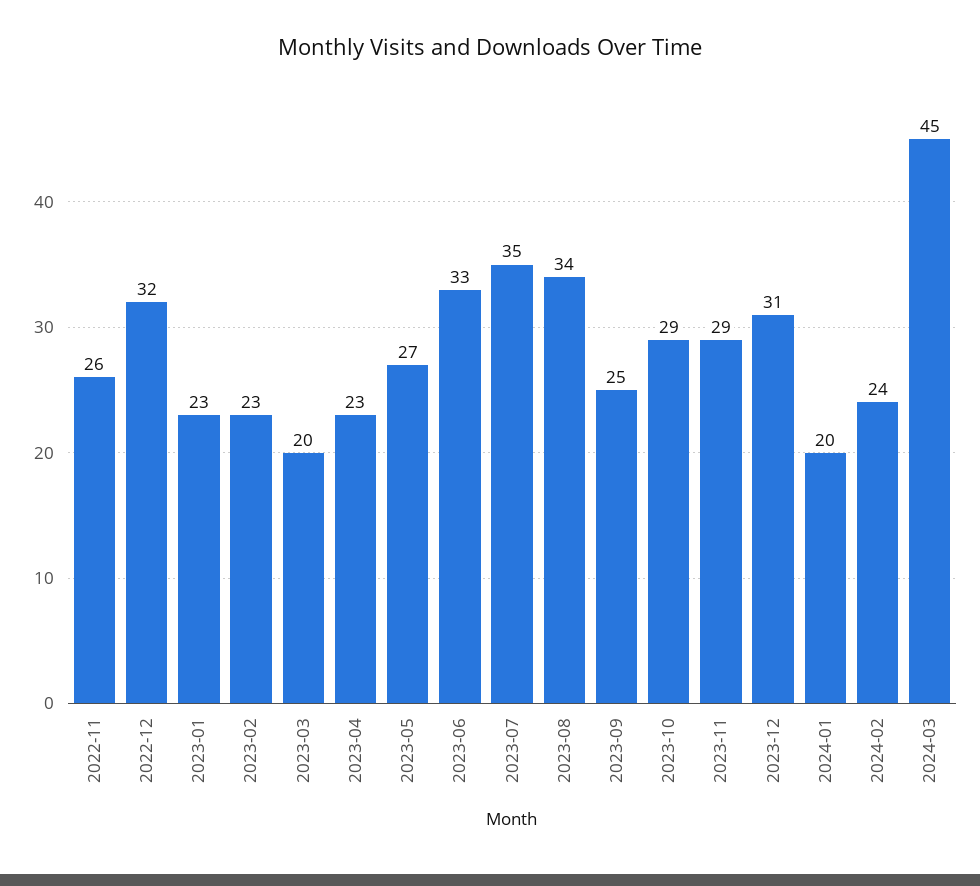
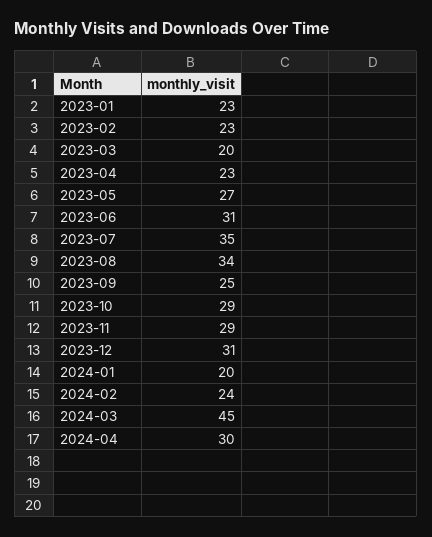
2022-11: 26 -> none
2022-12: 32 -> none
2023-06: 33 -> 31
2024-04: none -> 30

